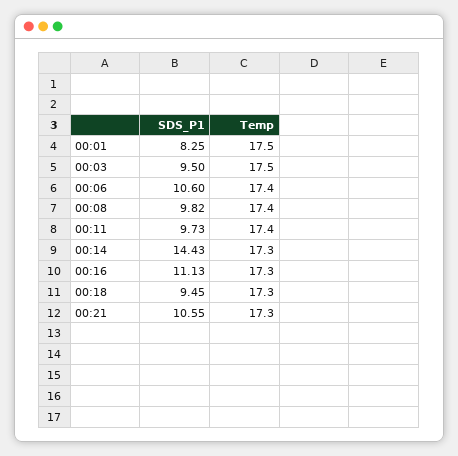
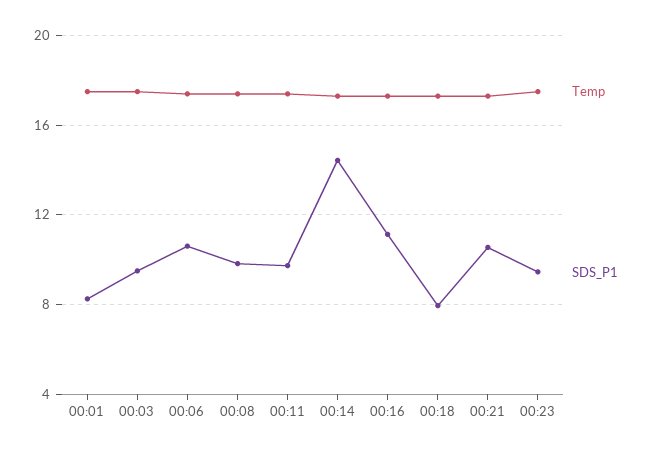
SDS_P1, 00:18: 9.45 -> 8
Temp, 00:23: none -> 17.5
SDS_P1, 00:23: none -> 9.5

